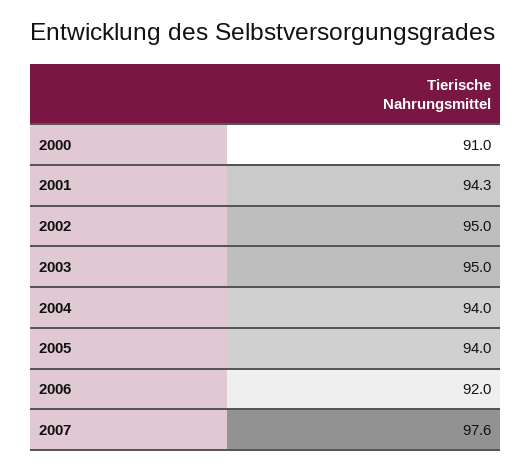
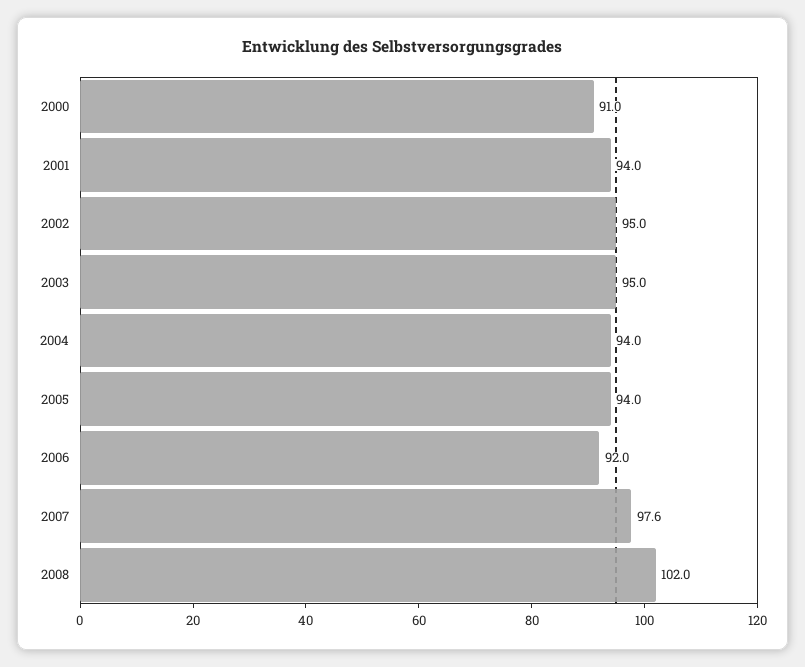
2001: 94.3 -> 94
2008: none -> 102

